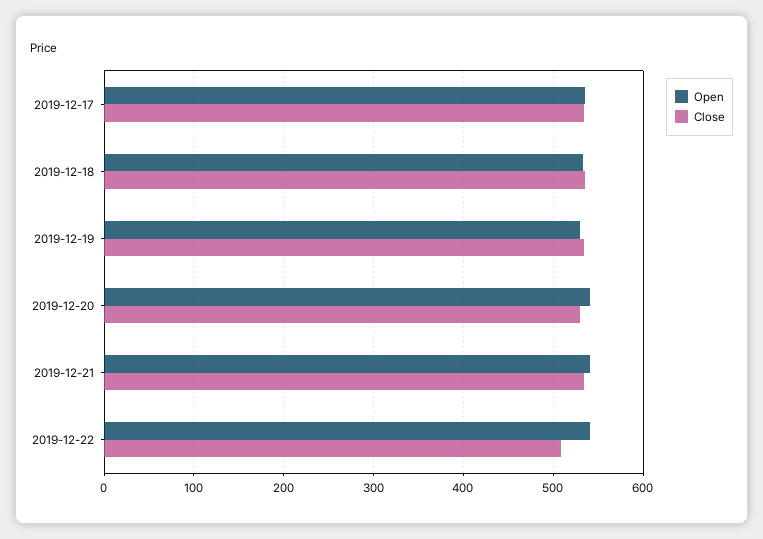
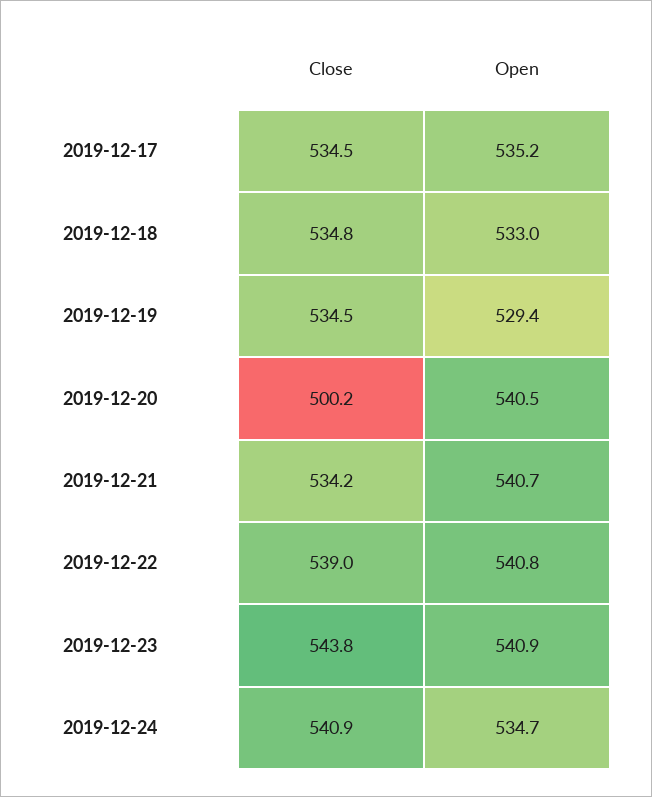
Close, 2019-12-20: 530 -> 500.2
Close, 2019-12-22: 510 -> 539
Close, 2019-12-23: none -> 543.8
Open, 2019-12-23: none -> 540.9
Close, 2019-12-24: none -> 540.9
Open, 2019-12-24: none -> 534.7

